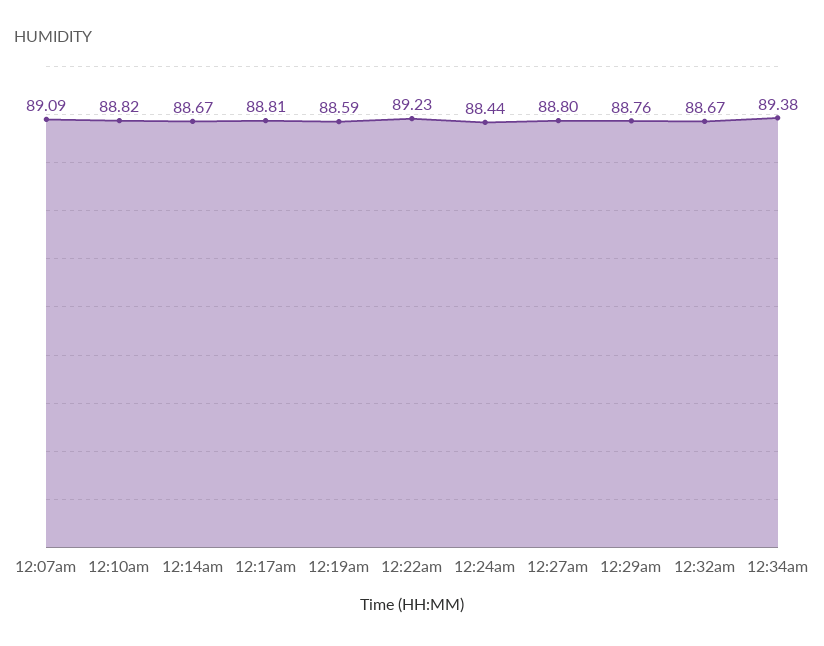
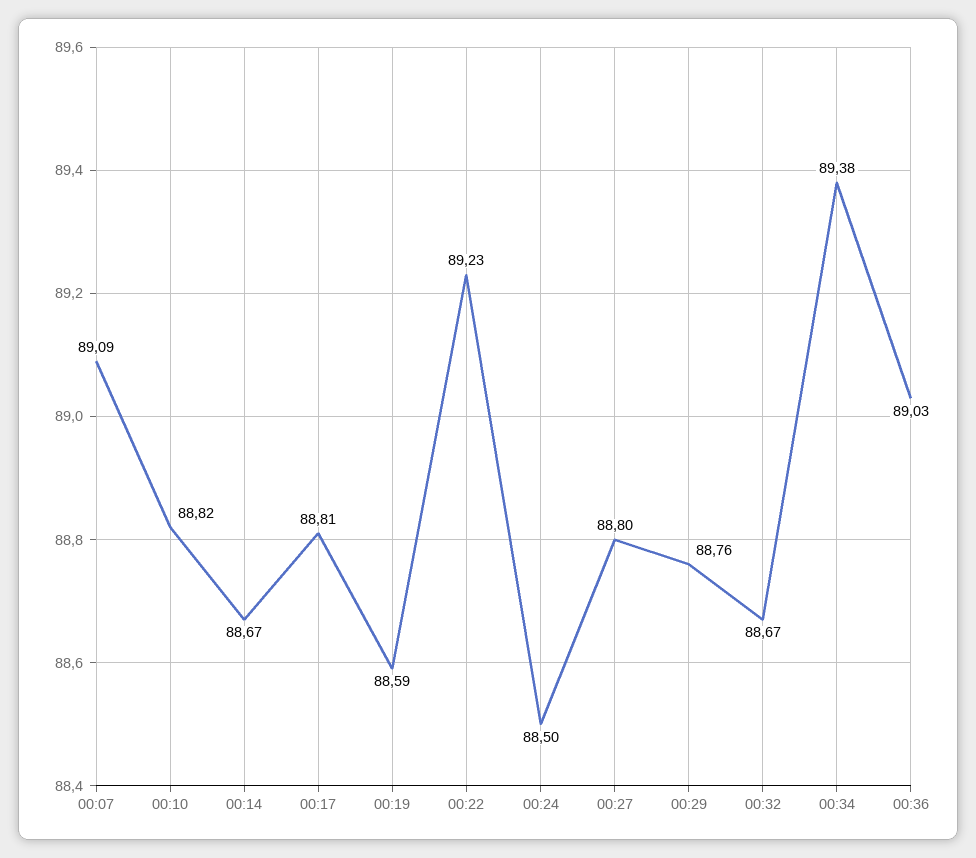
12:24am: 88.44 -> 88.5
00:36: none -> 89.03

